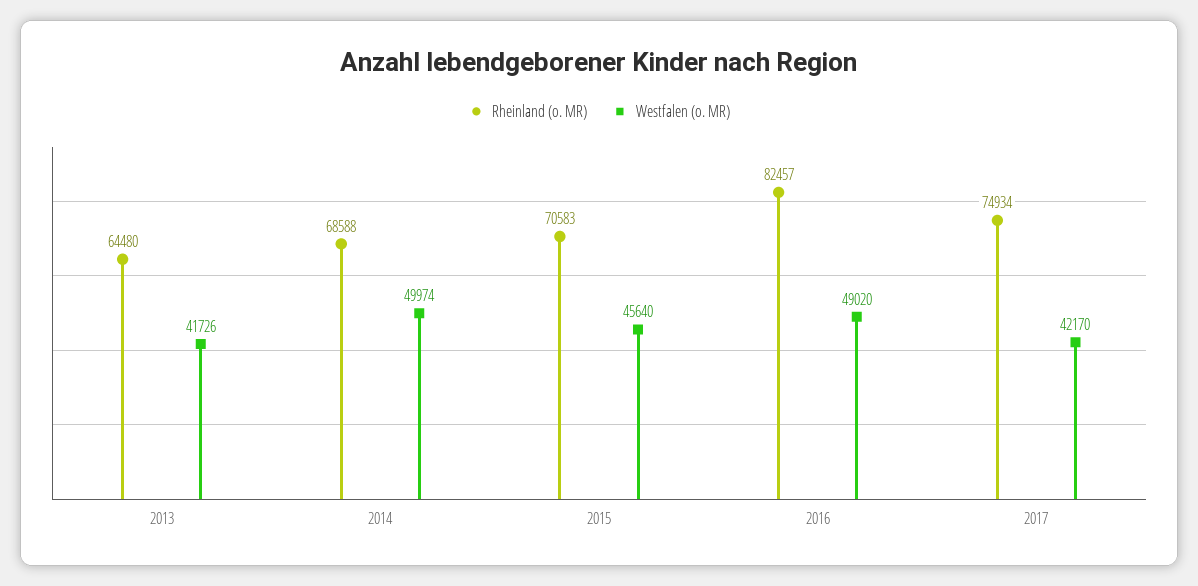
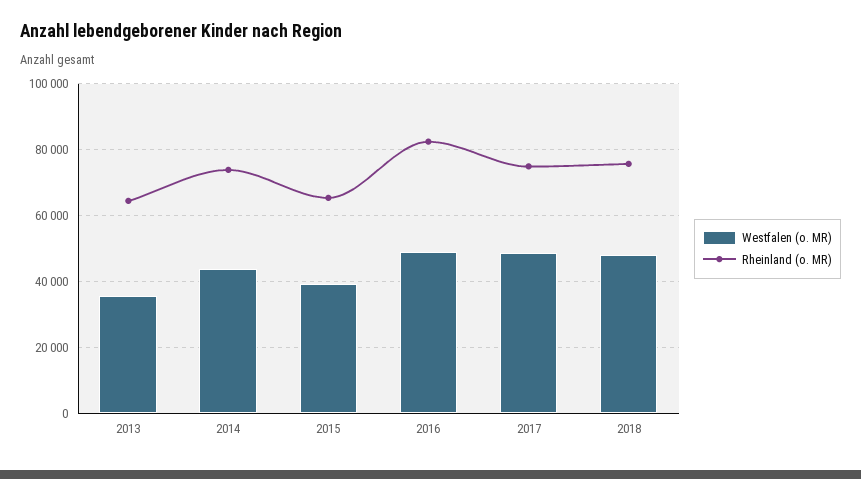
Westfalen (o. MR), 2013: 41726 -> 36000
Rheinland (o. MR), 2014: 68588 -> 74000
Westfalen (o. MR), 2014: 49974 -> 44000
Rheinland (o. MR), 2015: 70583 -> 66000
Westfalen (o. MR), 2015: 45640 -> 40000
Westfalen (o. MR), 2017: 42170 -> 48000
Westfalen (o. MR), 2018: none -> 48000
Rheinland (o. MR), 2018: none -> 76000

